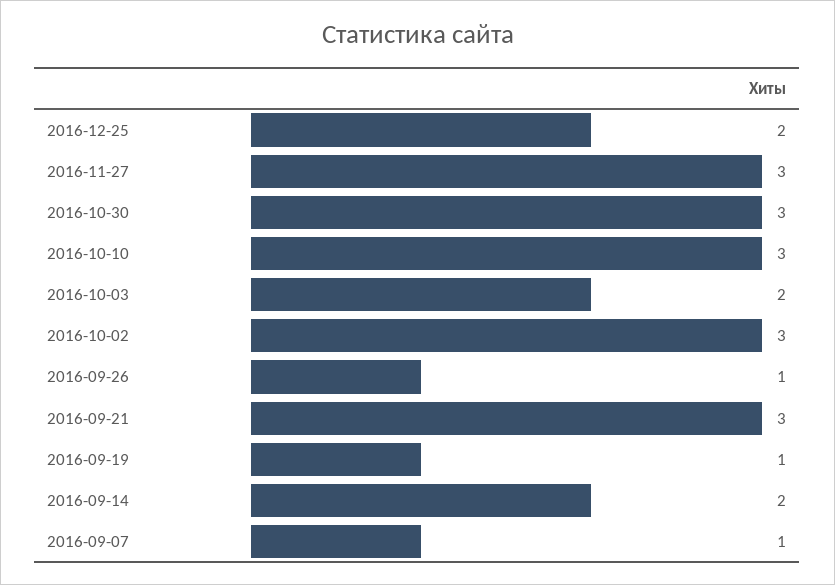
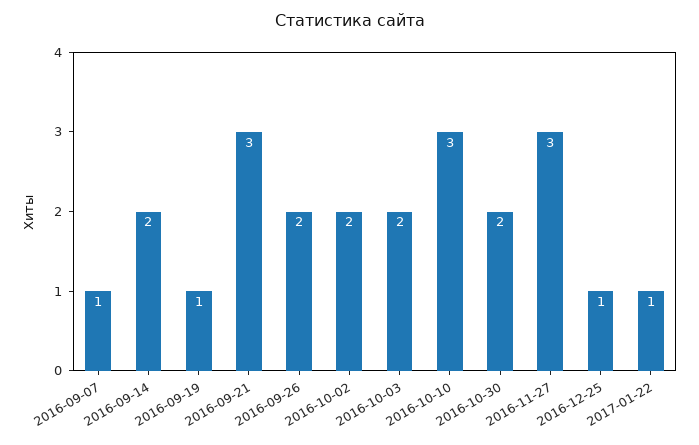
2016-12-25: 2 -> 1
2016-10-30: 3 -> 2
2016-10-02: 3 -> 2
2016-09-26: 1 -> 2
2017-01-22: none -> 1

